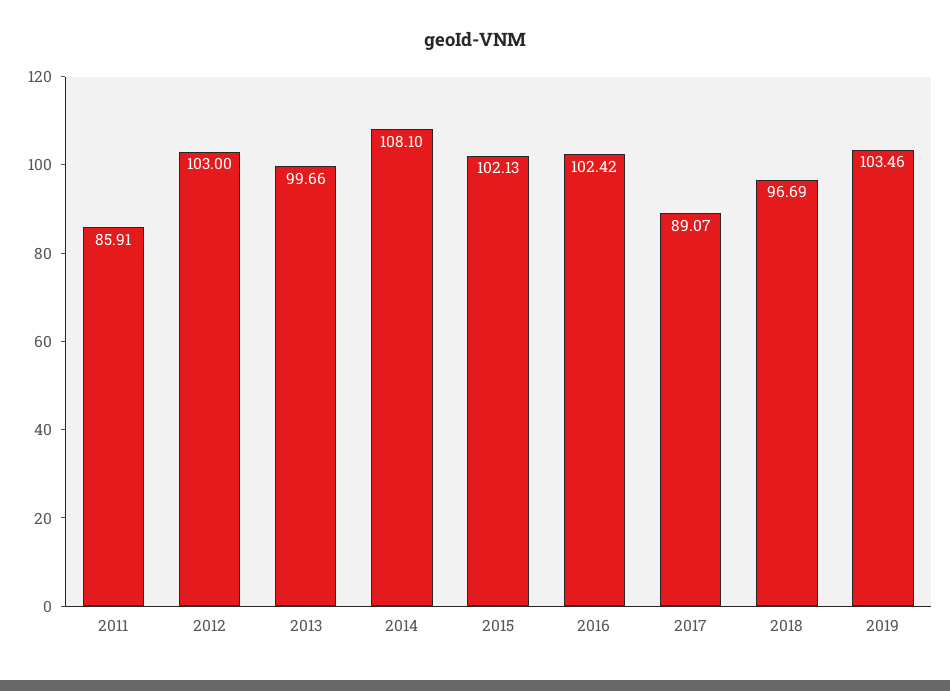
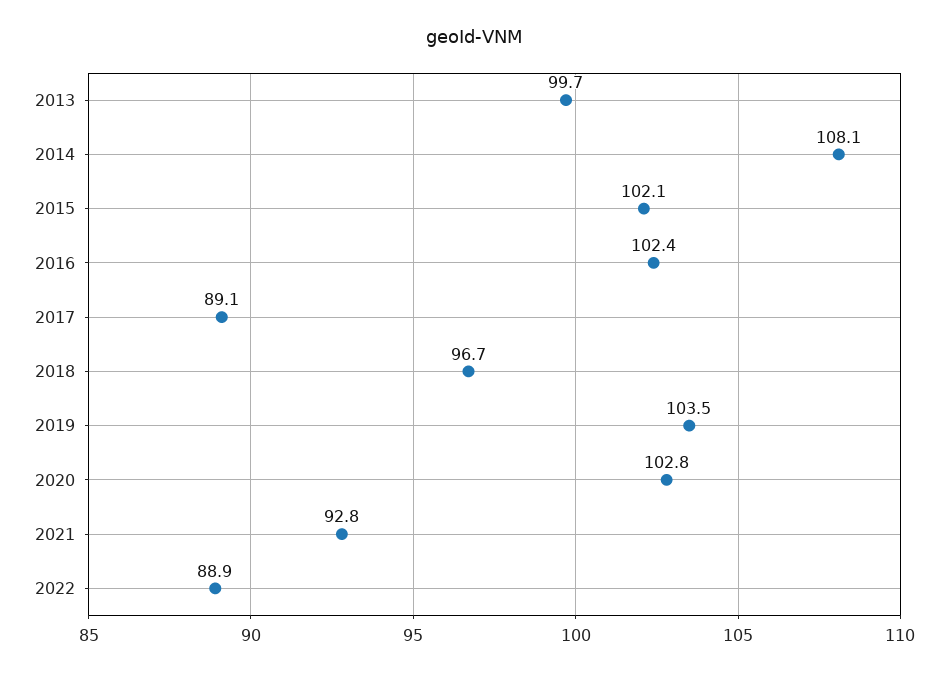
2011: 85.91 -> none
2012: 103 -> none
2020: none -> 102.8
2021: none -> 92.8
2022: none -> 88.9

